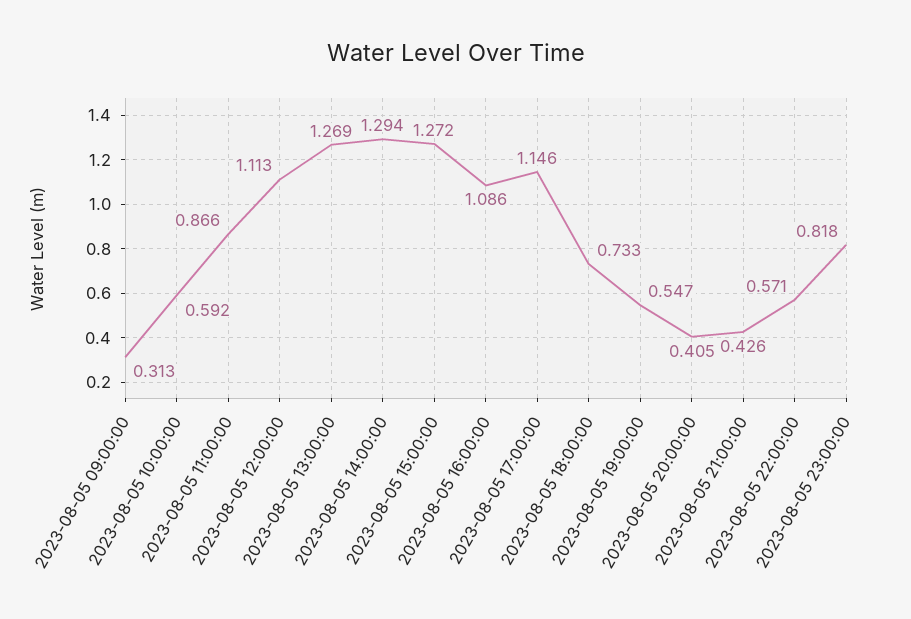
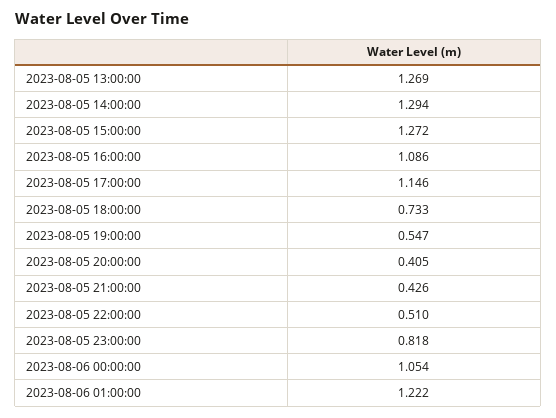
2023-08-05 09:00:00: 0.313 -> none
2023-08-05 10:00:00: 0.592 -> none
2023-08-05 11:00:00: 0.866 -> none
2023-08-05 12:00:00: 1.113 -> none
2023-08-05 22:00:00: 0.571 -> 0.51
2023-08-06 00:00:00: none -> 1.054
2023-08-06 01:00:00: none -> 1.222

